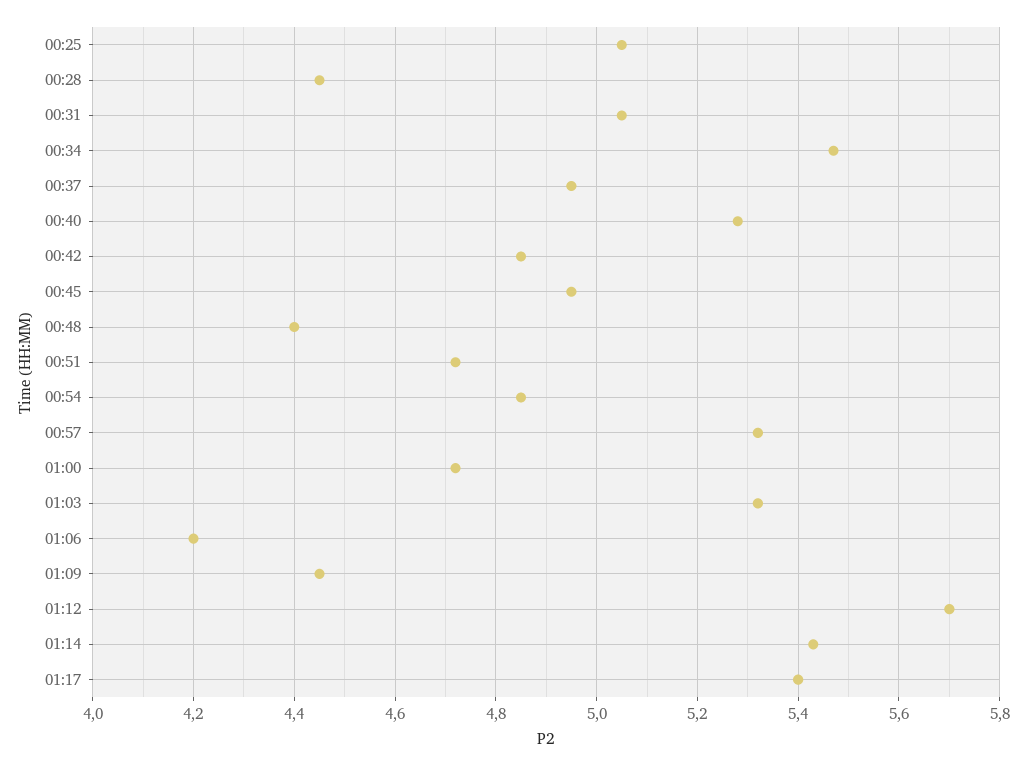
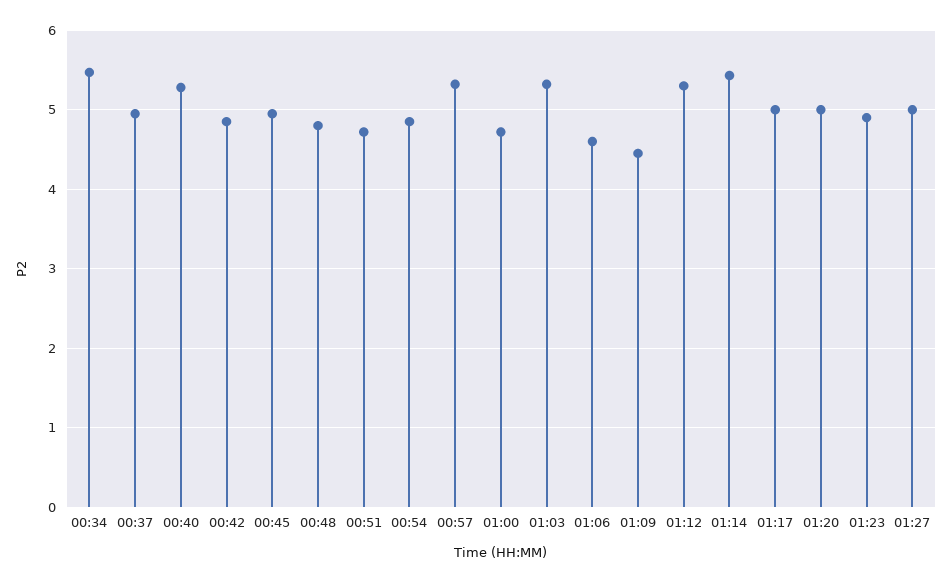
00:25: 5.05 -> none
00:28: 4.45 -> none
00:31: 5.05 -> none
00:48: 4.4 -> 4.8
01:06: 4.2 -> 4.6
01:12: 5.7 -> 5.3
01:17: 5.4 -> 5
01:20: none -> 5
01:23: none -> 4.9
01:27: none -> 5

